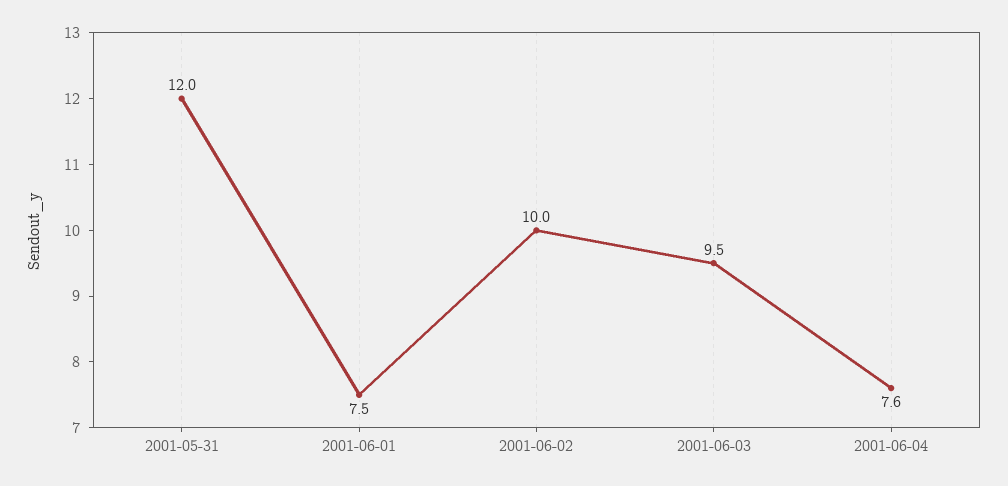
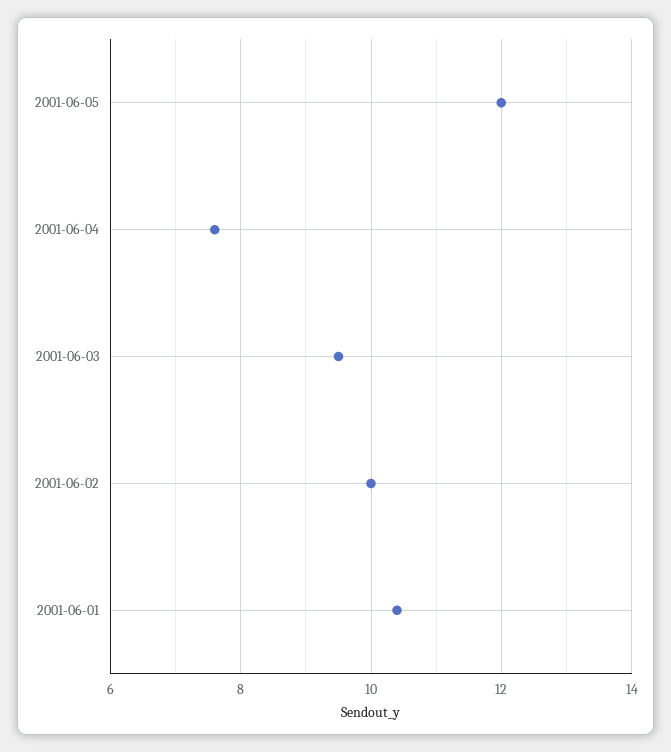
2001-05-31: 12 -> none
2001-06-01: 7.5 -> 10.5
2001-06-05: none -> 12

